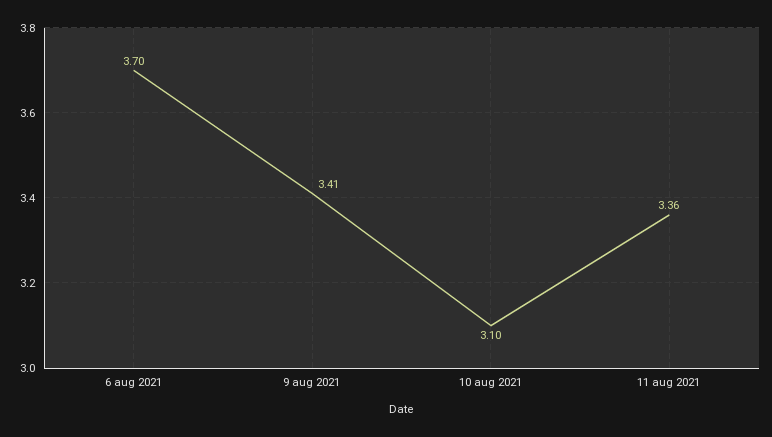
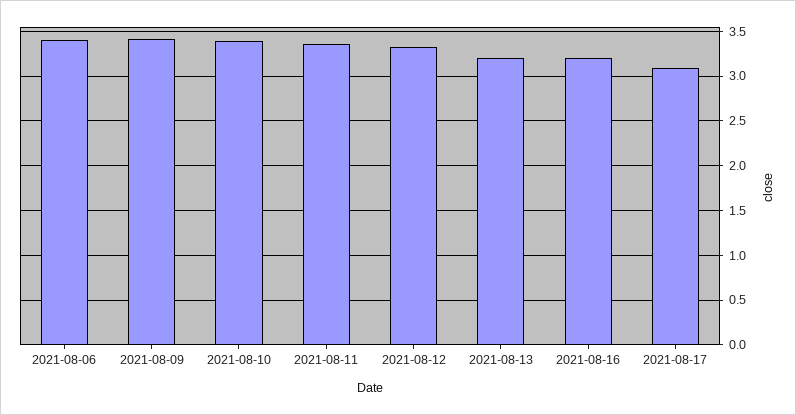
6 aug 2021: 3.7 -> 3.4
10 aug 2021: 3.1 -> 3.4
2021-08-12: none -> 3.3
2021-08-13: none -> 3.2
2021-08-16: none -> 3.2
2021-08-17: none -> 3.1

